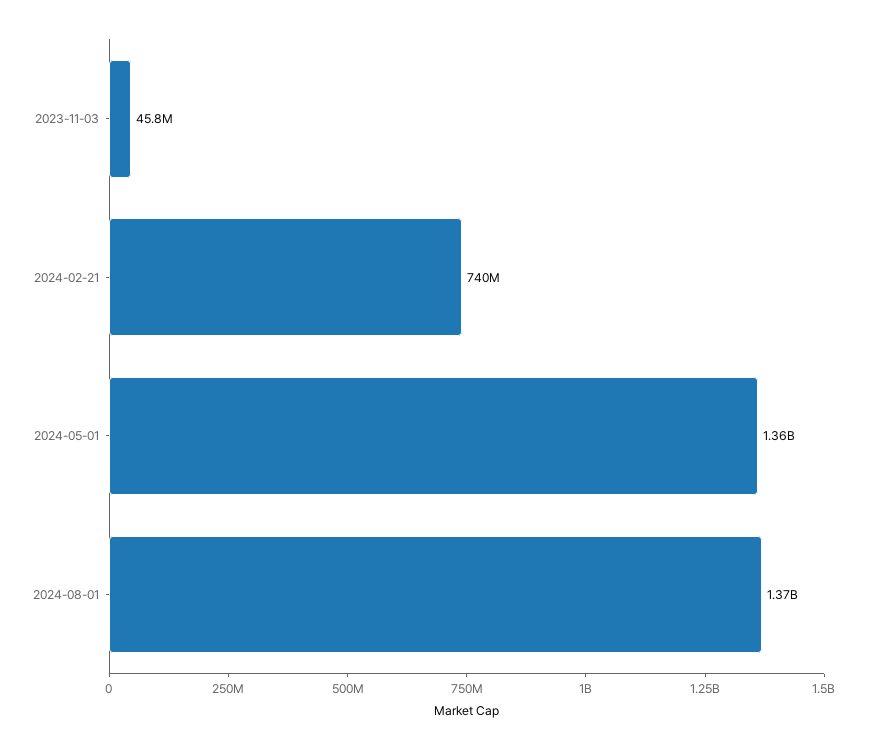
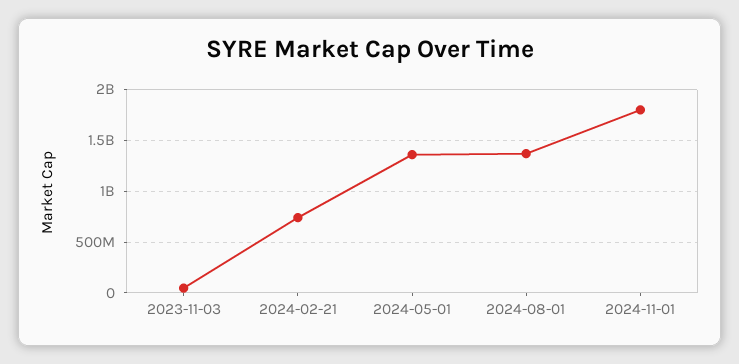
2024-11-01: none -> 1800000000

